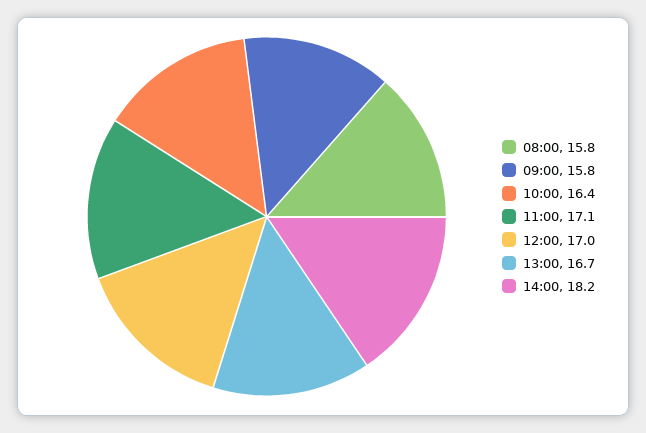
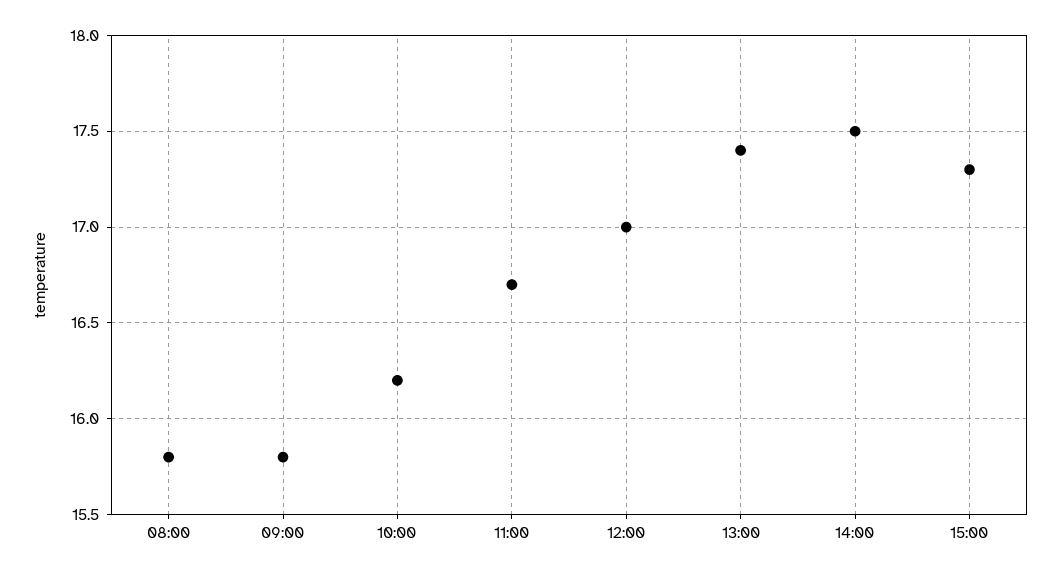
10:00: 16.4 -> 16.2
11:00: 17.1 -> 16.7
13:00: 16.7 -> 17.4
14:00: 18.2 -> 17.5
15:00: none -> 17.3

